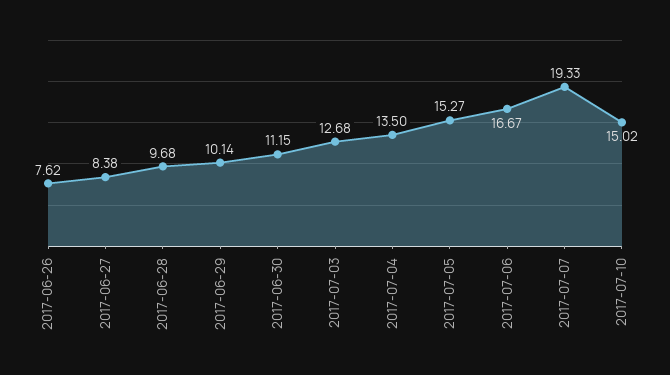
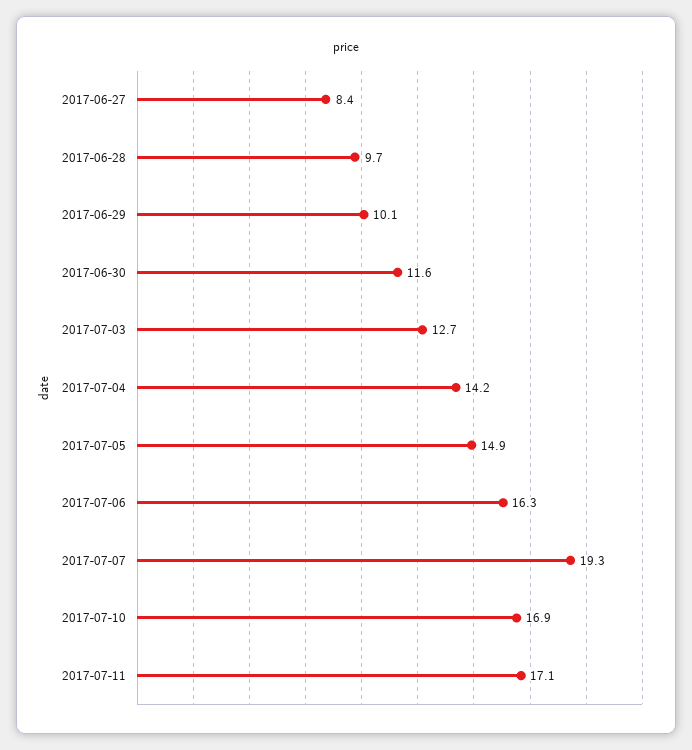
2017-06-26: 7.62 -> none
2017-06-30: 11.15 -> 11.6
2017-07-04: 13.5 -> 14.2
2017-07-05: 15.27 -> 14.9
2017-07-06: 16.67 -> 16.3
2017-07-10: 15.02 -> 16.9
2017-07-11: none -> 17.1

